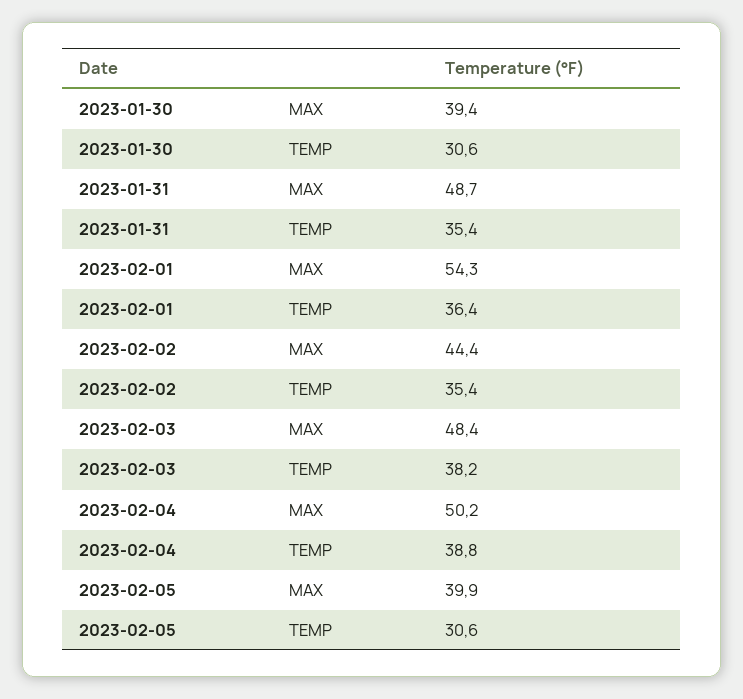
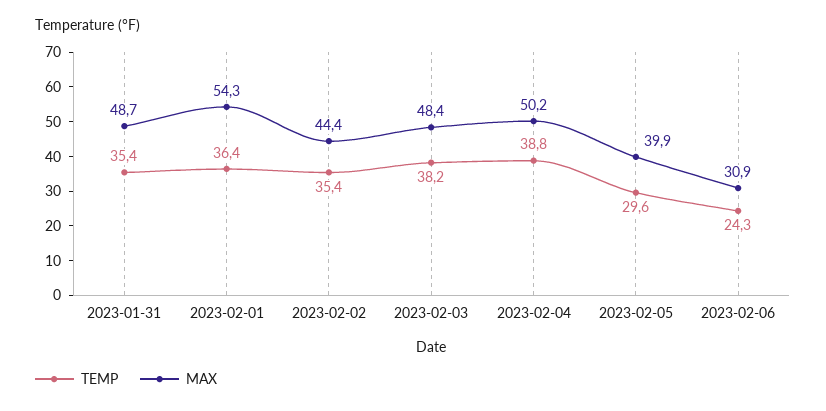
MAX, 2023-01-30: 39.4 -> none
TEMP, 2023-01-30: 30.6 -> none
TEMP, 2023-02-05: 30.6 -> 29.6
TEMP, 2023-02-06: none -> 24.3
MAX, 2023-02-06: none -> 30.9

